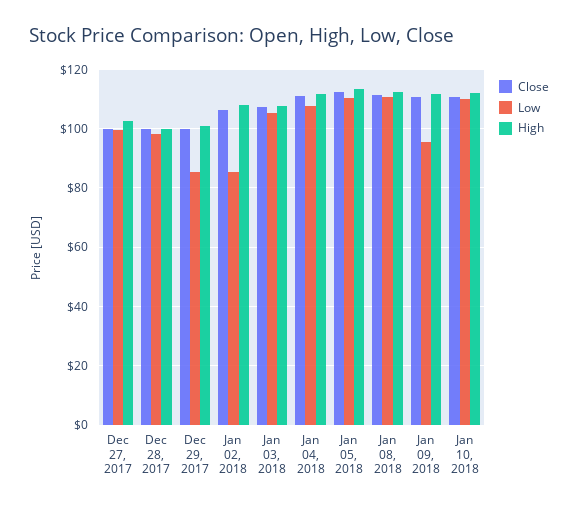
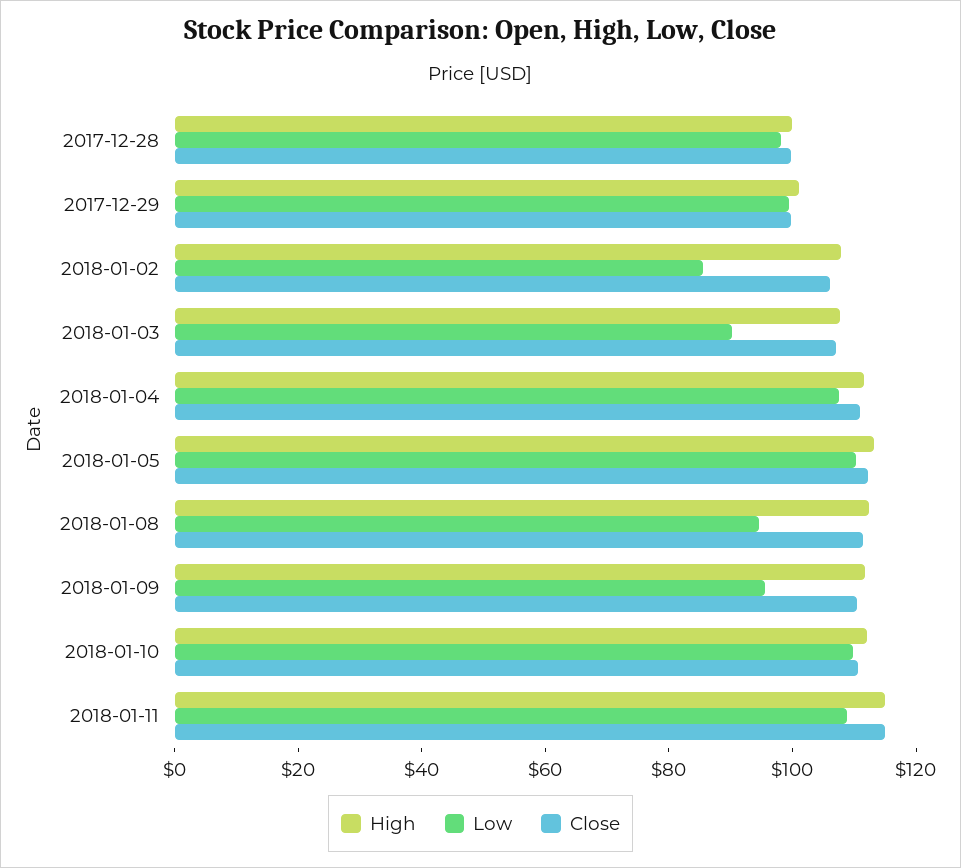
Close, Dec 27, 2017: 100 -> none
Low, Dec 27, 2017: 100 -> none
High, Dec 27, 2017: 102.5 -> none
Low, Dec 29, 2017: 85 -> 100
Low, Jan 03, 2018: 105 -> 90
Low, Jan 08, 2018: 110 -> 95
High, 2018-01-11: none -> 115
Low, 2018-01-11: none -> 110
Close, 2018-01-11: none -> 115

